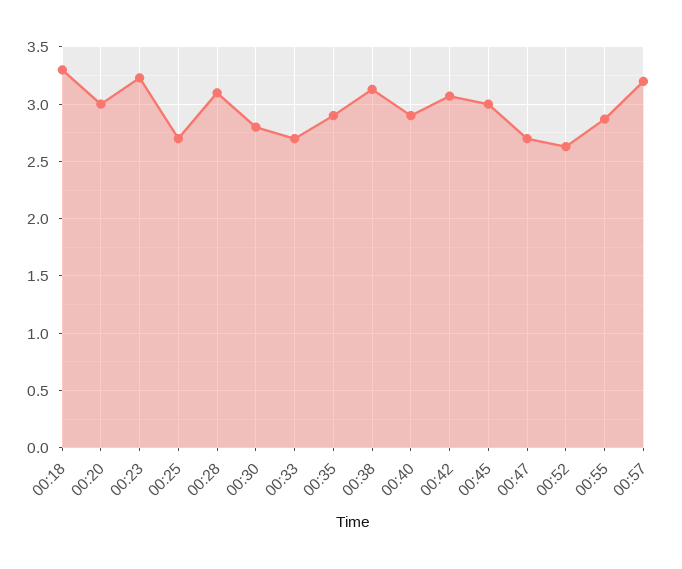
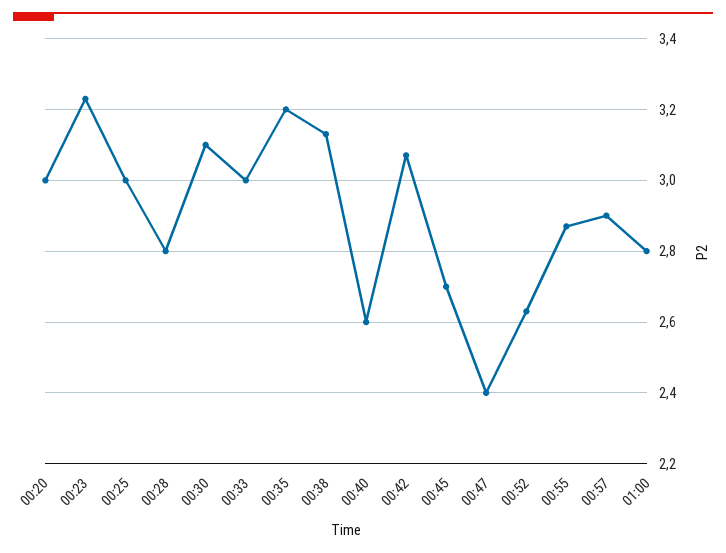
00:18: 3.3 -> none
00:25: 2.7 -> 3
00:28: 3.1 -> 2.8
00:30: 2.8 -> 3.1
00:33: 2.7 -> 3
00:35: 2.9 -> 3.2
00:40: 2.9 -> 2.6
00:45: 3 -> 2.7
00:47: 2.7 -> 2.4
00:57: 3.2 -> 2.9
01:00: none -> 2.8

